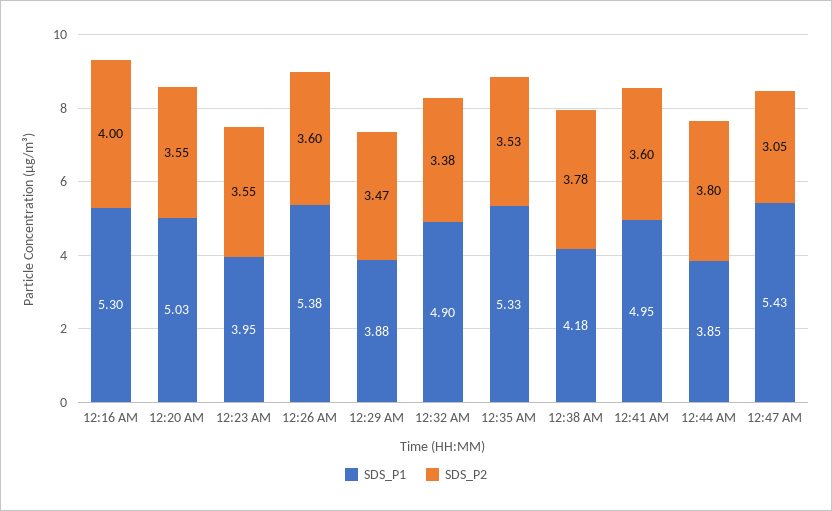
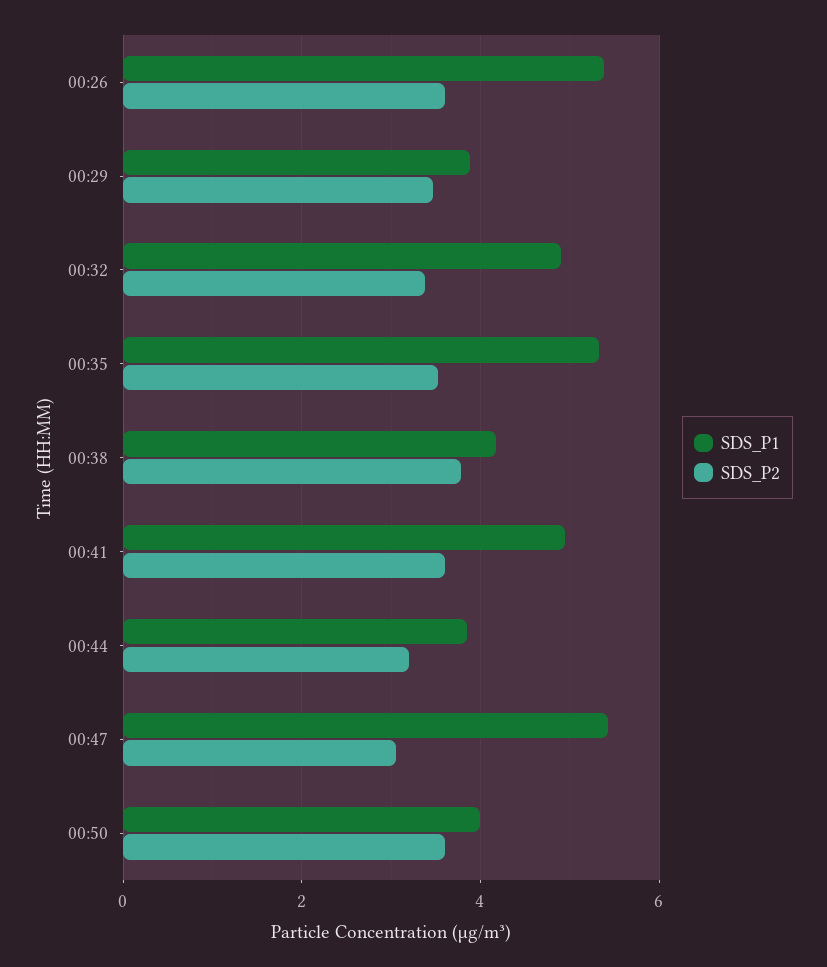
SDS_P1, 12:16 AM: 5.3 -> none
SDS_P2, 12:16 AM: 4 -> none
SDS_P1, 12:20 AM: 5.03 -> none
SDS_P2, 12:20 AM: 3.55 -> none
SDS_P1, 12:23 AM: 3.95 -> none
SDS_P2, 12:23 AM: 3.55 -> none
SDS_P2, 12:44 AM: 3.8 -> 3.2
SDS_P1, 00:50: none -> 4
SDS_P2, 00:50: none -> 3.6

